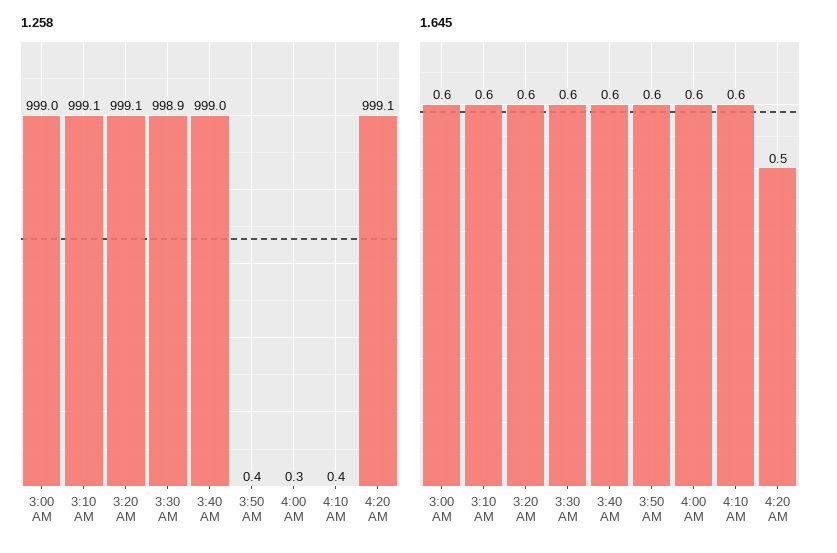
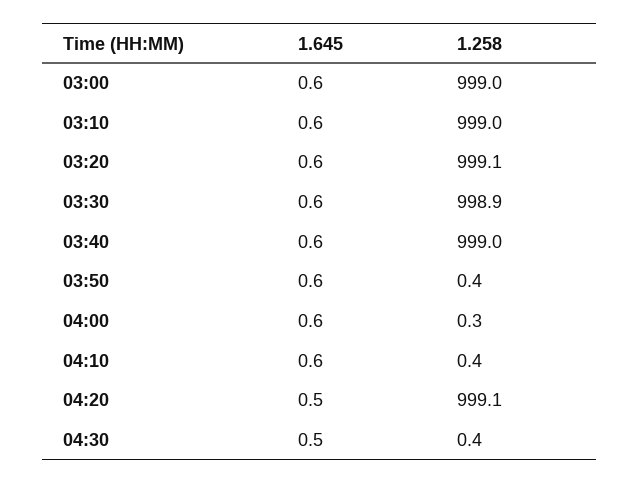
1.258, 3:10 AM: 999.1 -> 999
1.645, 04:30: none -> 0.5
1.258, 04:30: none -> 0.4

